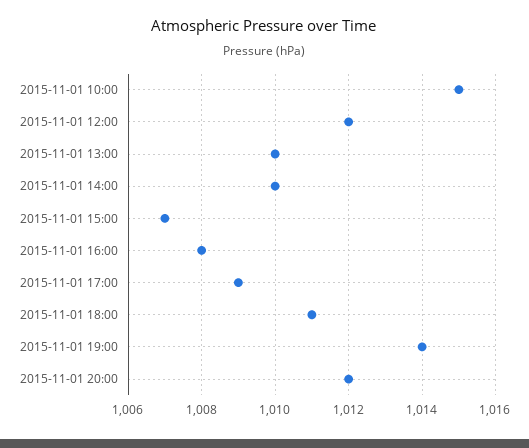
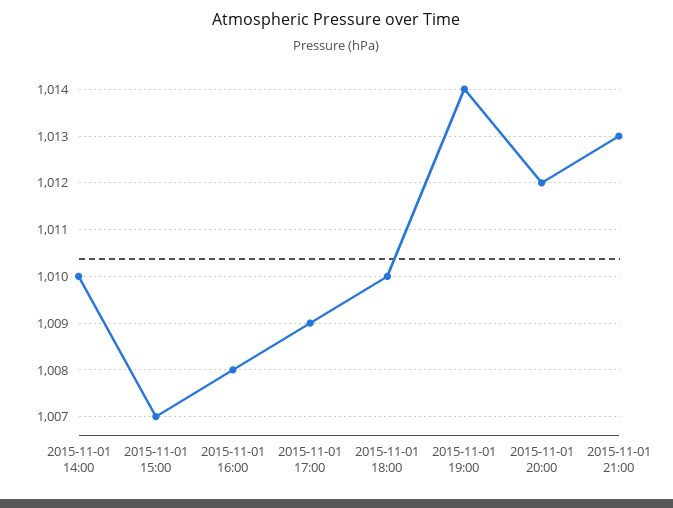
2015-11-01 10:00: 1015 -> none
2015-11-01 12:00: 1012 -> none
2015-11-01 13:00: 1010 -> none
2015-11-01 18:00: 1011 -> 1010
2015-11-01 21:00: none -> 1013

